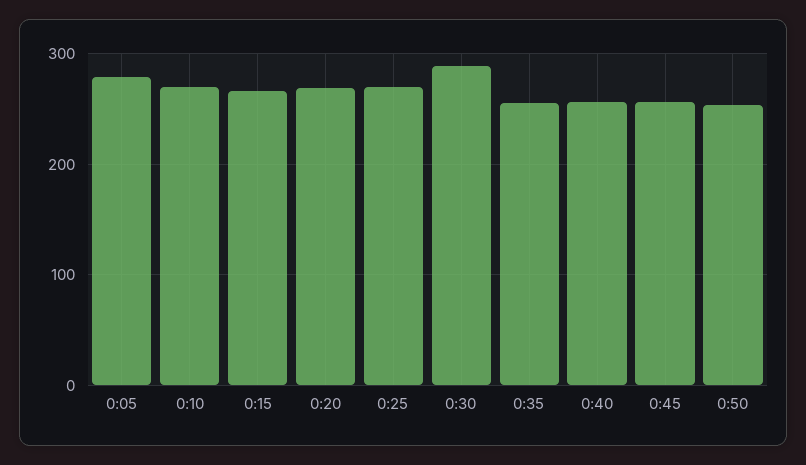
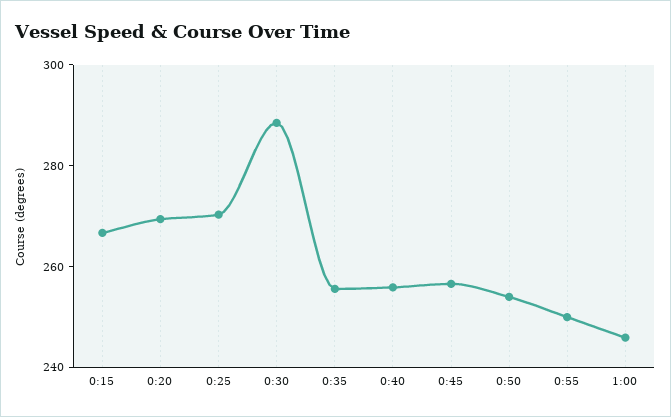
0:05: 280 -> none
0:10: 270 -> none
0:55: none -> 250
1:00: none -> 245

